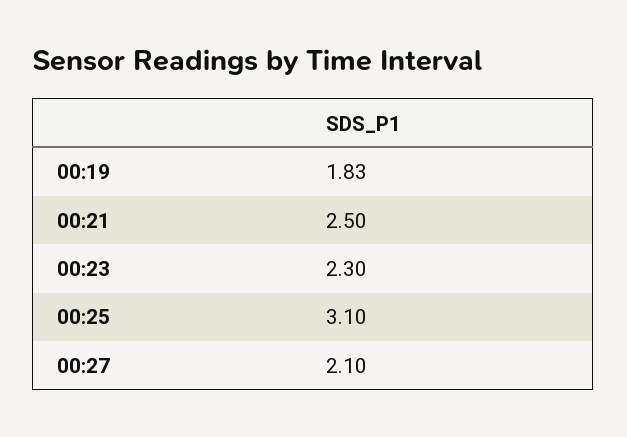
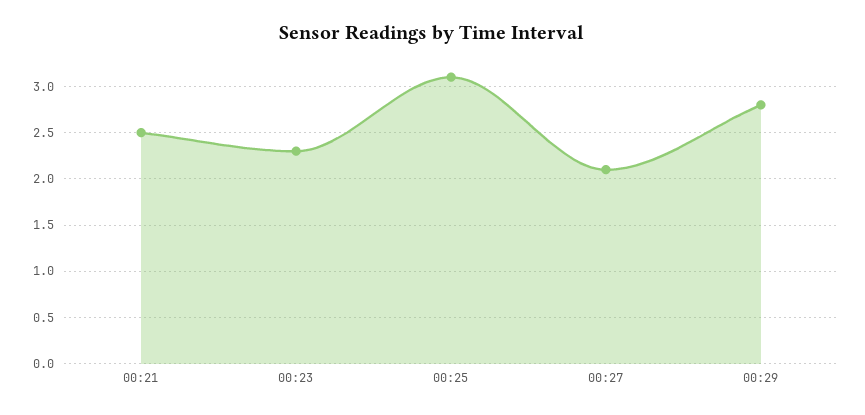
00:19: 1.83 -> none
00:29: none -> 2.8

